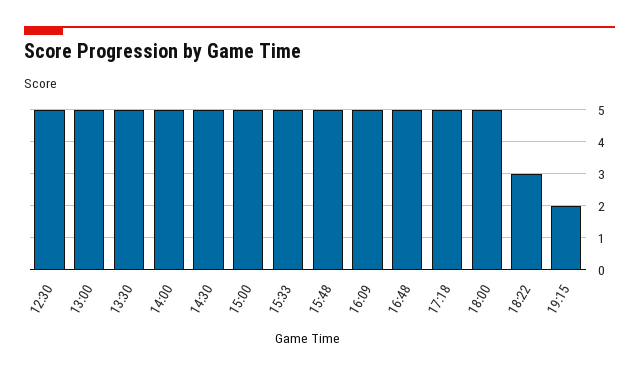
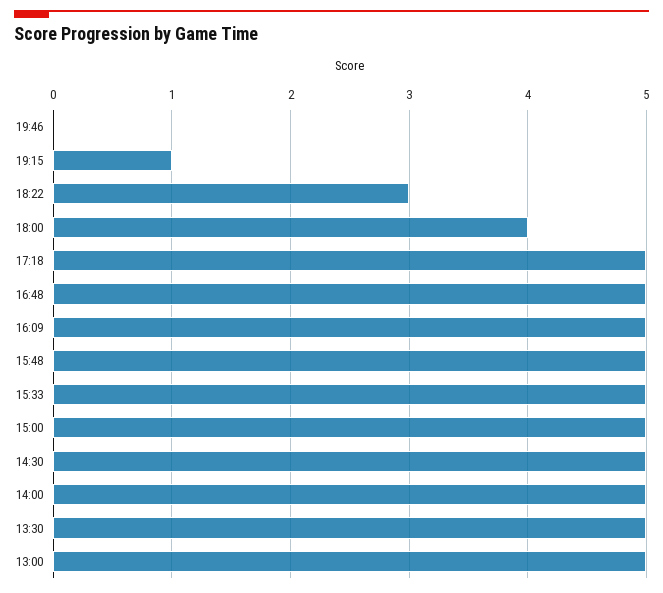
12:30: 5 -> none
18:00: 5 -> 4
19:15: 2 -> 1
19:46: none -> 0

